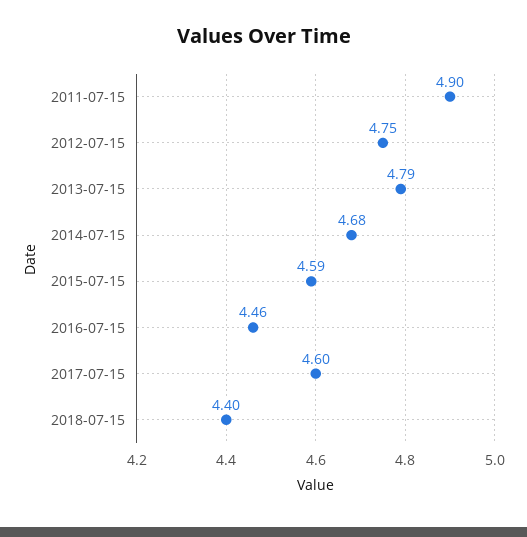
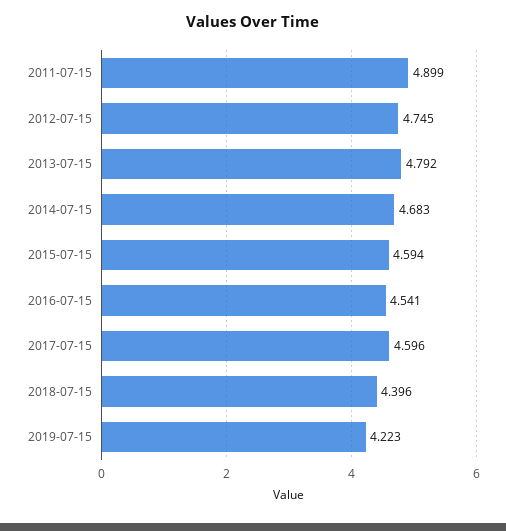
2016-07-15: 4.46 -> 4.541
2019-07-15: none -> 4.223

